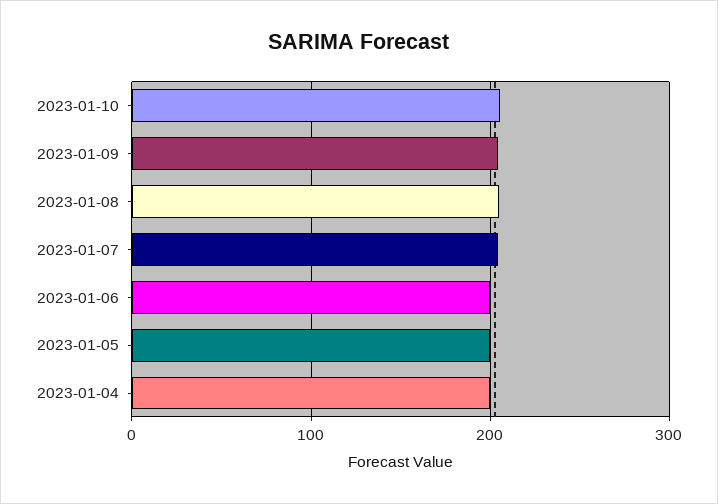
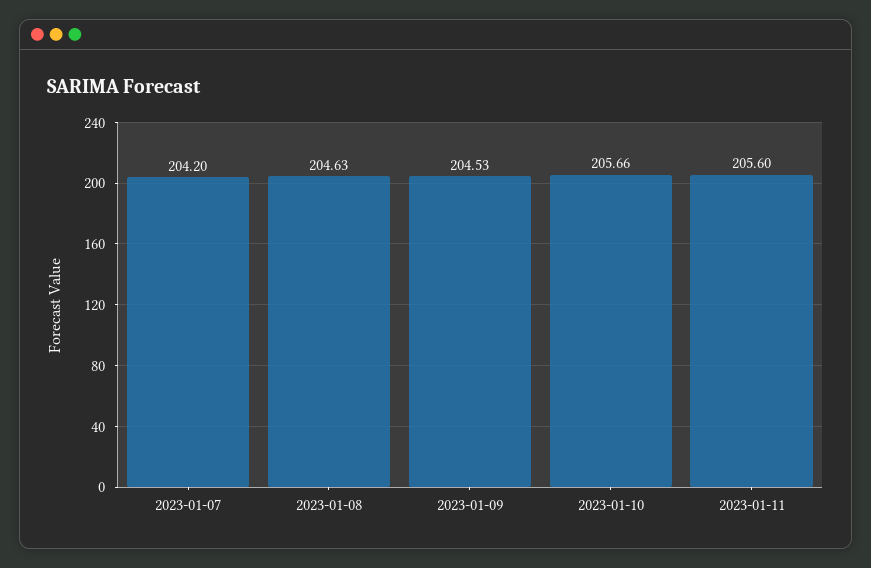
2023-01-06: 200 -> none
2023-01-05: 200 -> none
2023-01-04: 200 -> none
2023-01-11: none -> 205.6

